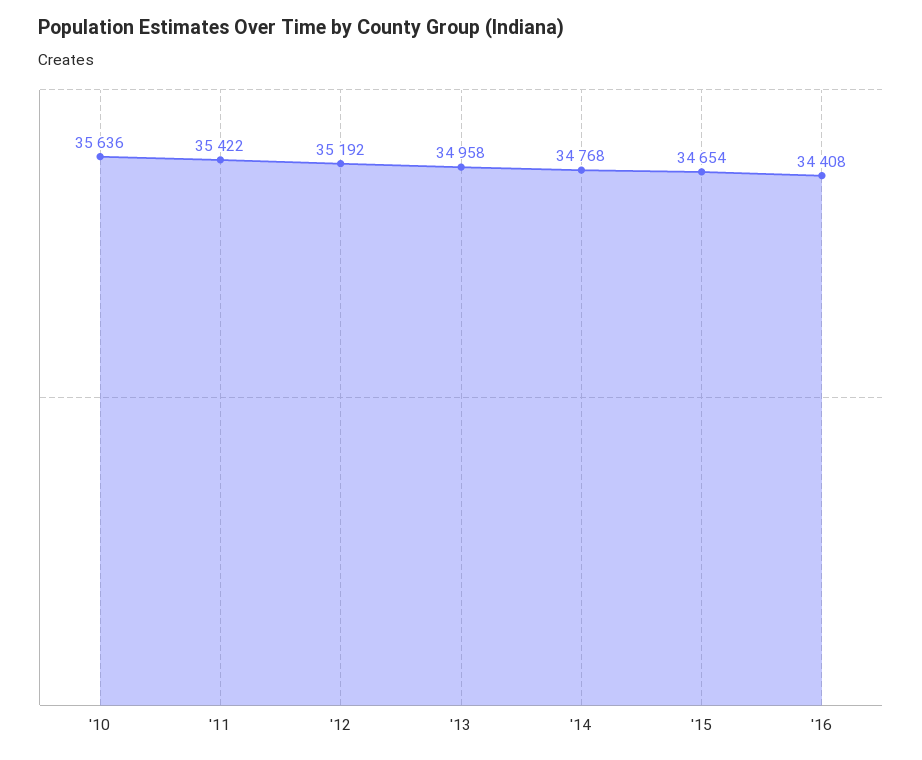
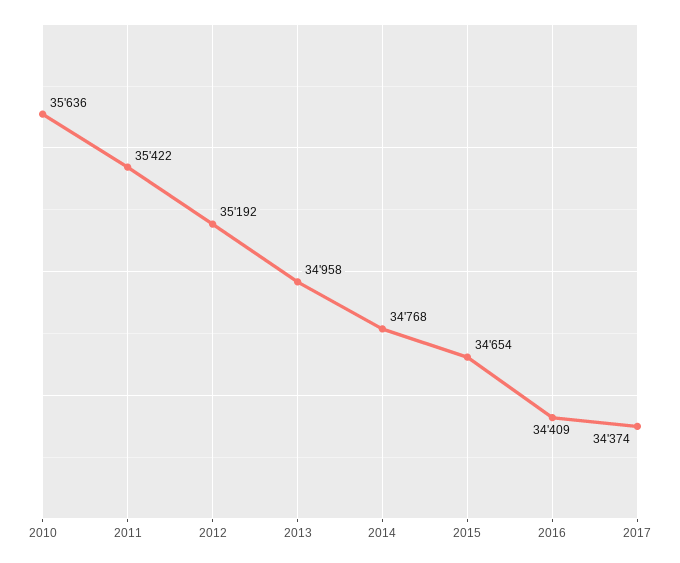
'16: 34408 -> 34409
2017: none -> 34374

